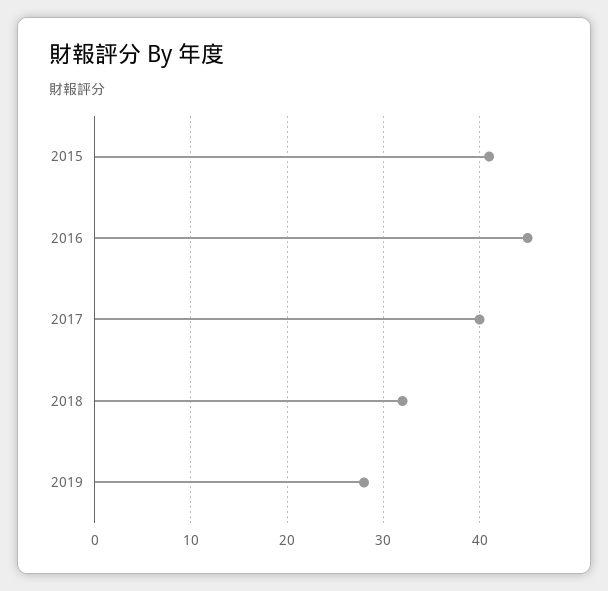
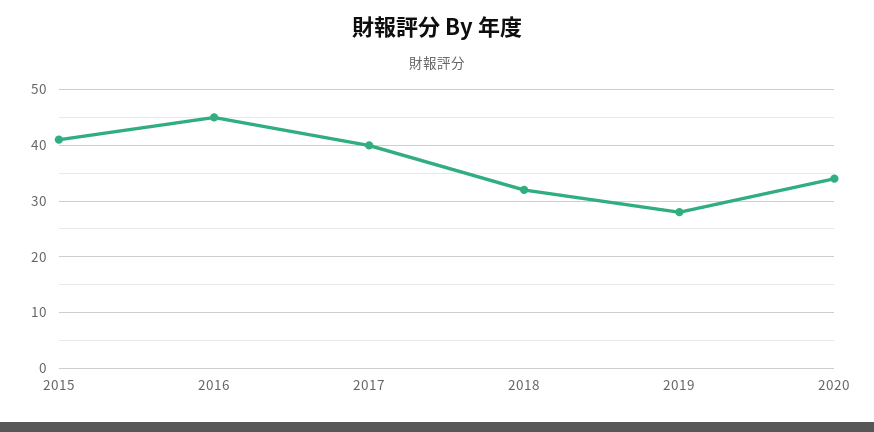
2020: none -> 35

